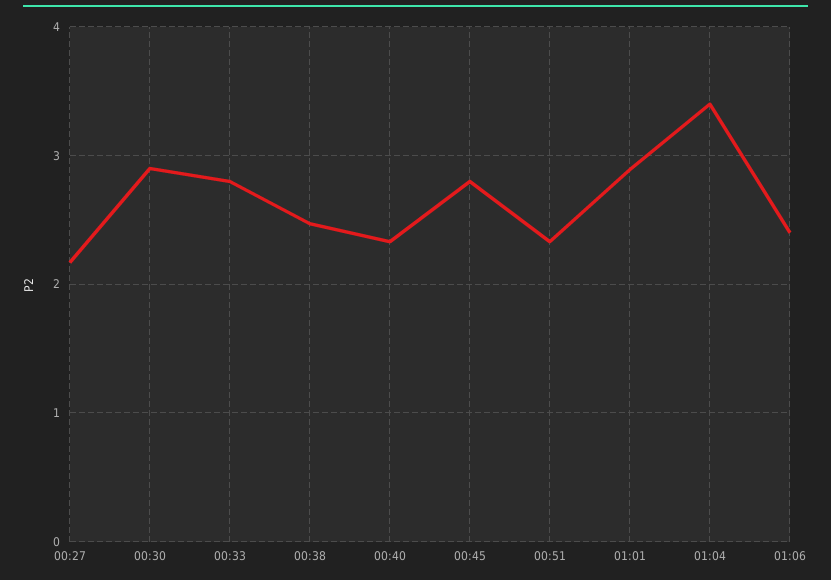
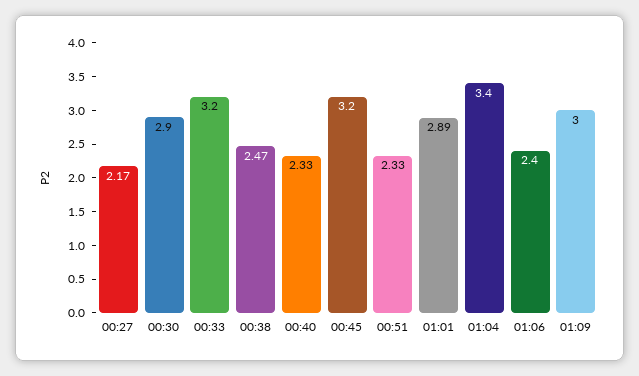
00:33: 2.8 -> 3.2
00:45: 2.8 -> 3.2
01:09: none -> 3

